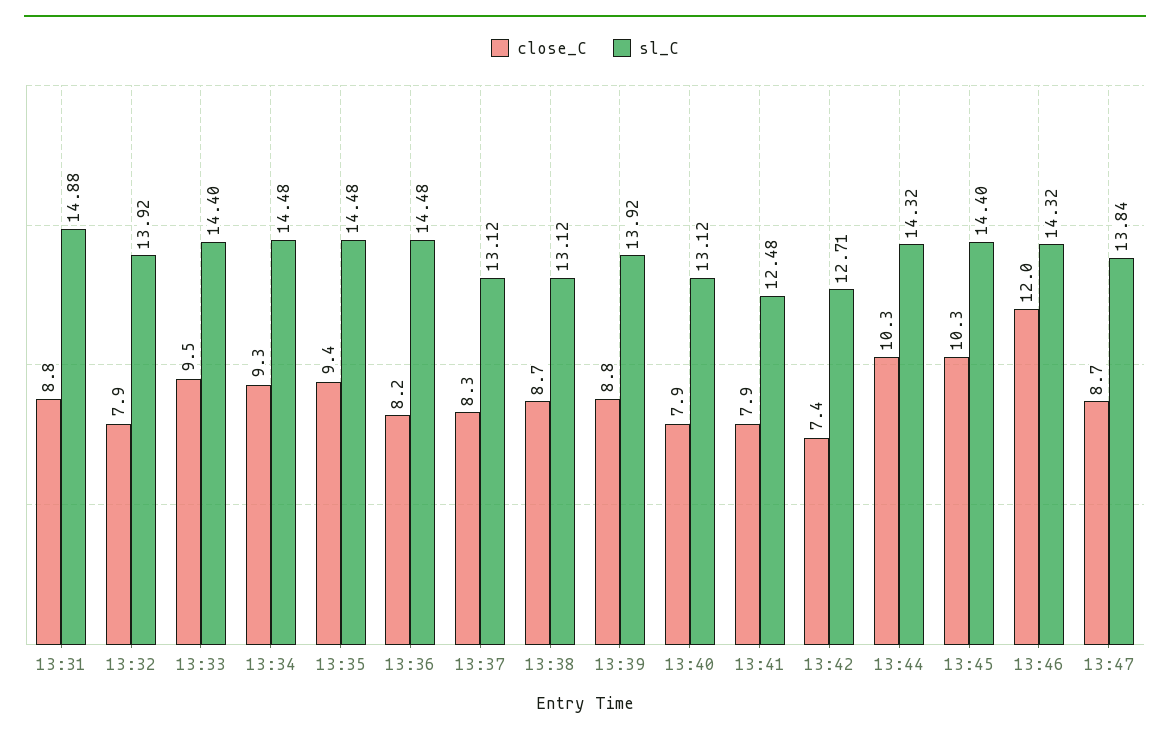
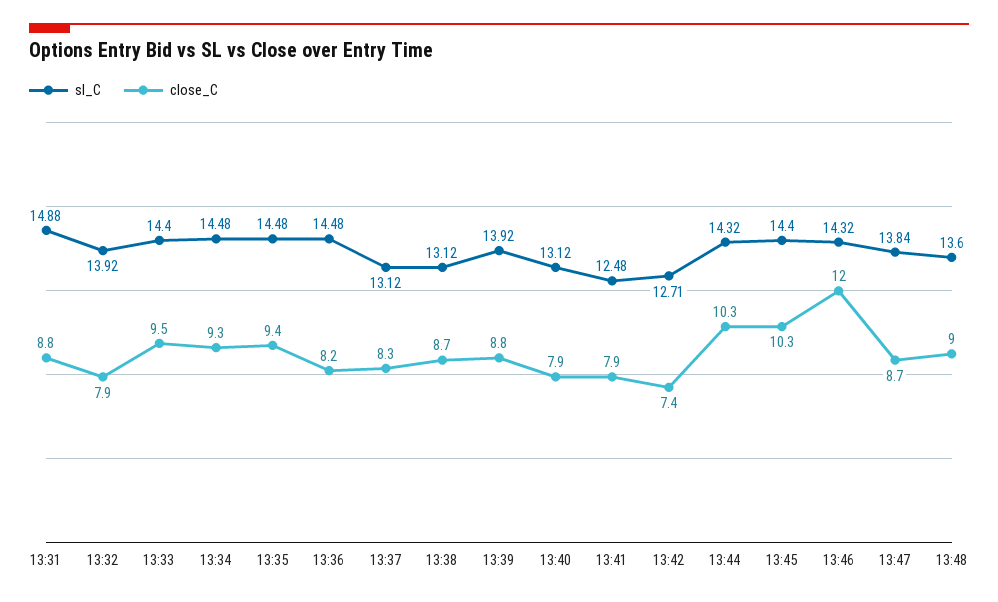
sl_C, 13:48: none -> 13.6
close_C, 13:48: none -> 9

